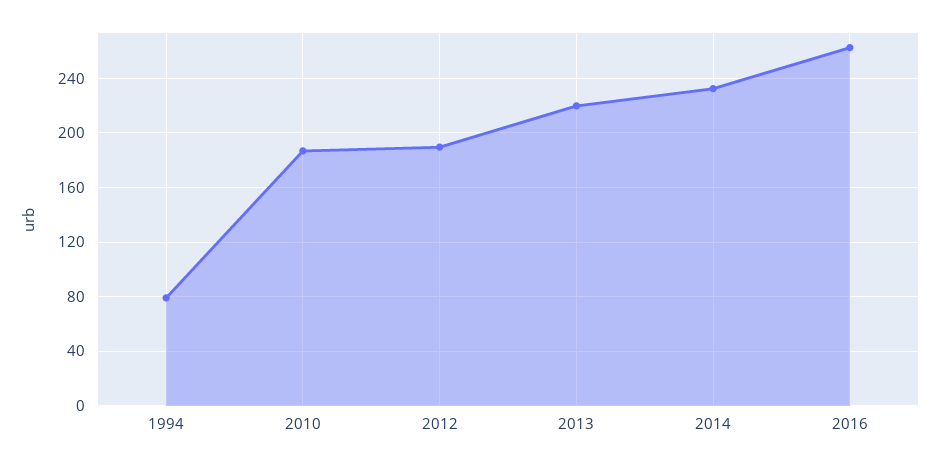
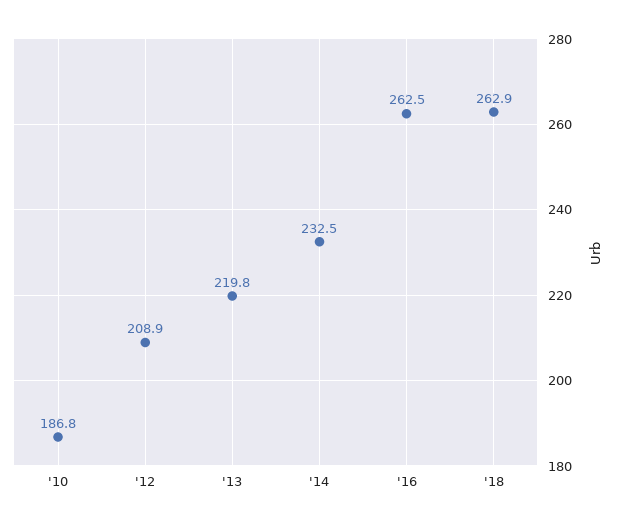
1994: 80 -> none
2012: 190 -> 208.9
'18: none -> 262.9

